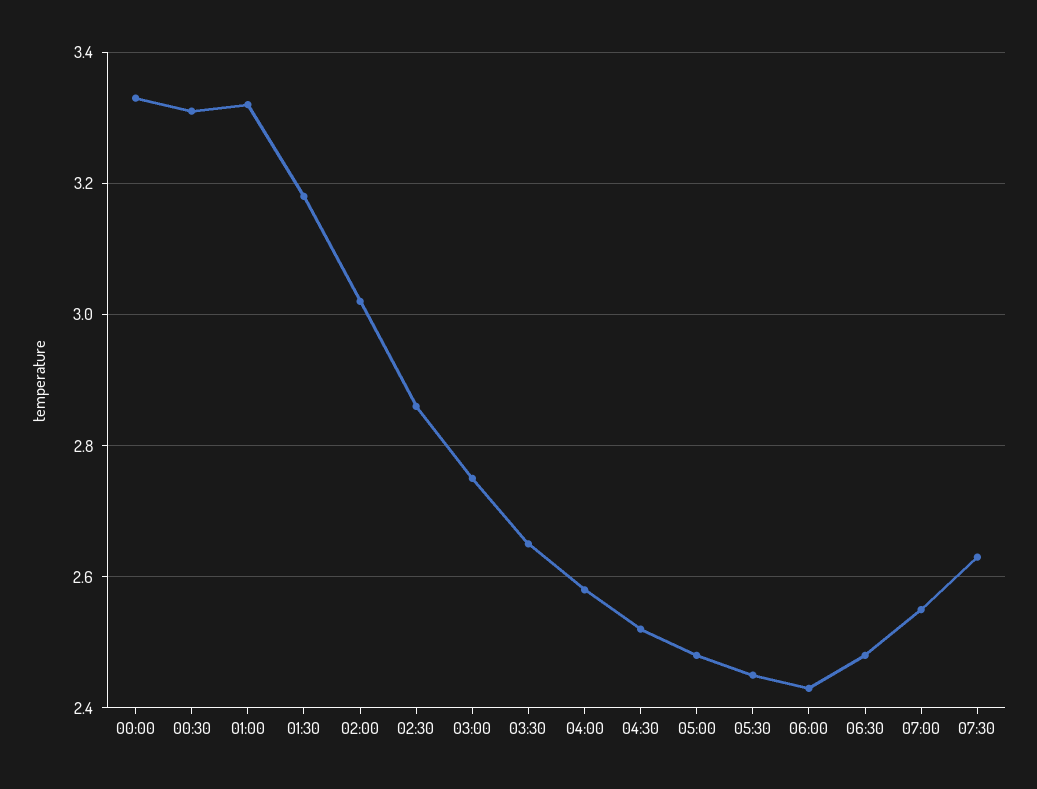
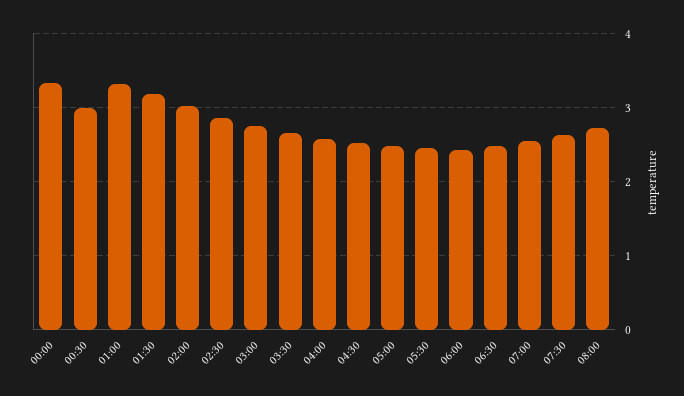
00:30: 3.3 -> 3
08:00: none -> 2.7

